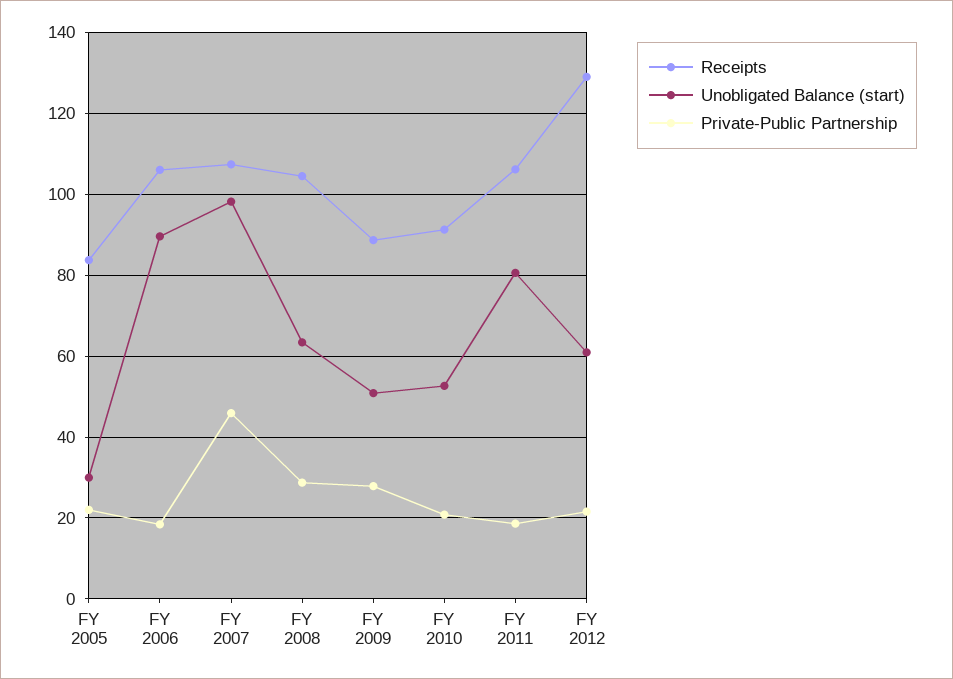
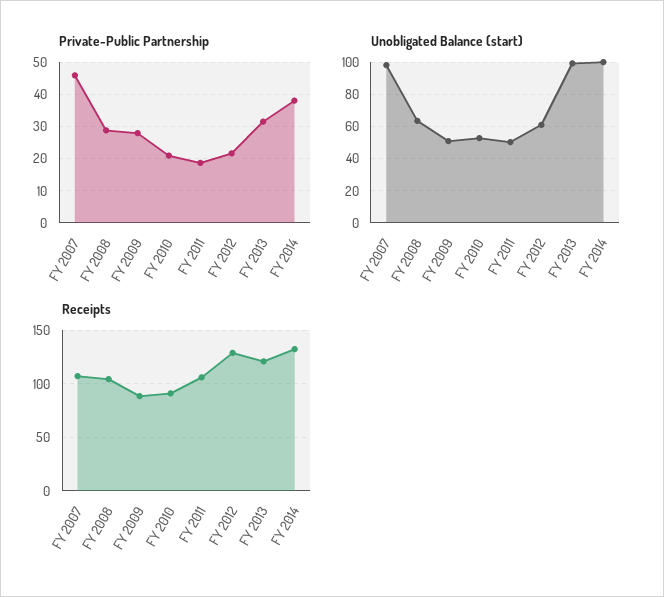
Receipts, FY 2005: 84 -> none
Unobligated Balance (start), FY 2005: 30 -> none
Private-Public Partnership, FY 2005: 22 -> none
Receipts, FY 2006: 106 -> none
Unobligated Balance (start), FY 2006: 90 -> none
Private-Public Partnership, FY 2006: 18 -> none
Unobligated Balance (start), FY 2011: 80 -> 50
Private-Public Partnership, FY 2013: none -> 32
Private-Public Partnership, FY 2014: none -> 38
Unobligated Balance (start), FY 2013: none -> 100
Unobligated Balance (start), FY 2014: none -> 100
Receipts, FY 2013: none -> 120
Receipts, FY 2014: none -> 130

